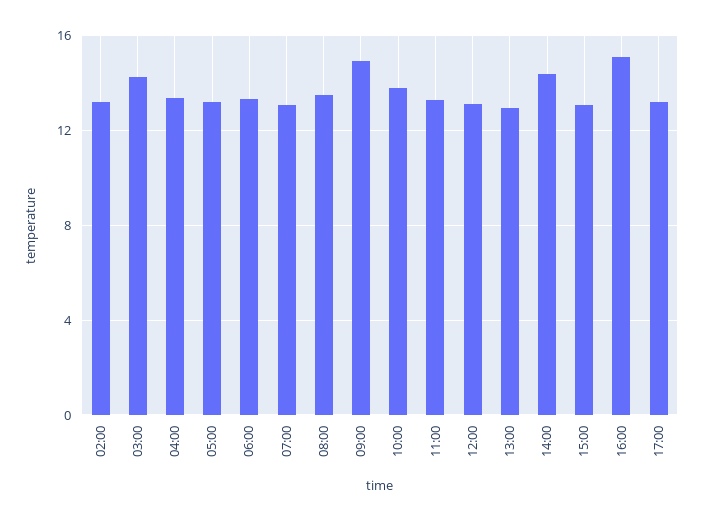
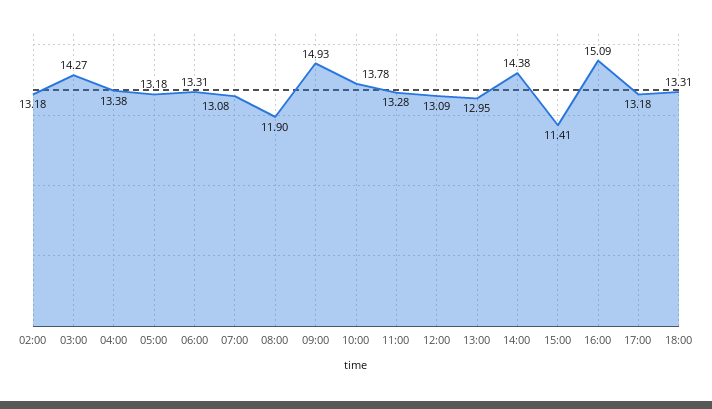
08:00: 13.5 -> 11.9
15:00: 13 -> 11.41
18:00: none -> 13.31

